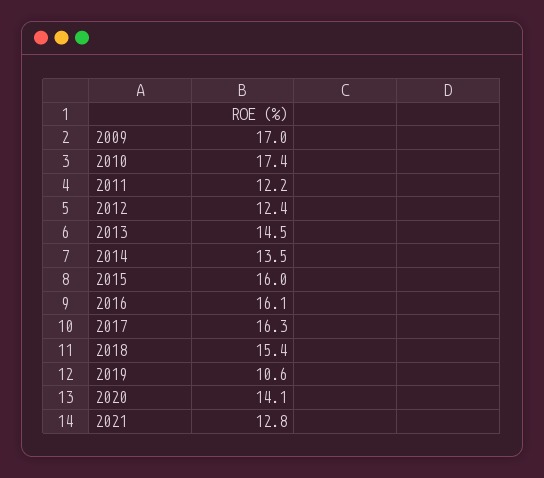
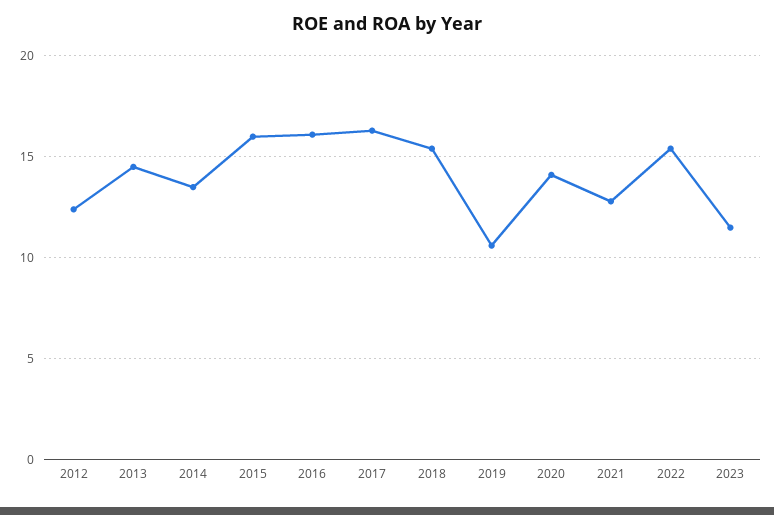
2009: 17 -> none
2010: 17.4 -> none
2011: 12.2 -> none
2022: none -> 15.5
2023: none -> 11.5

